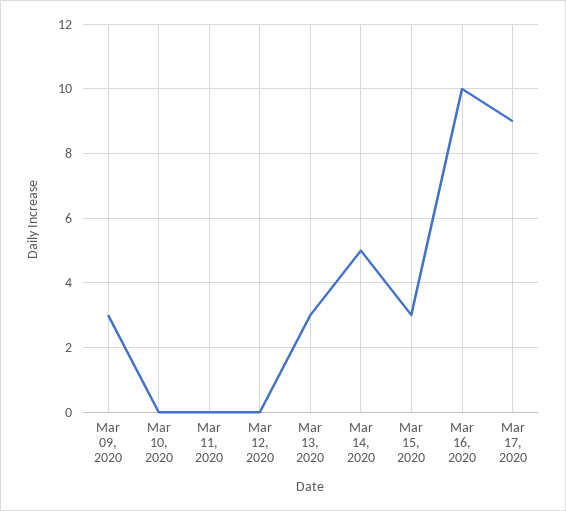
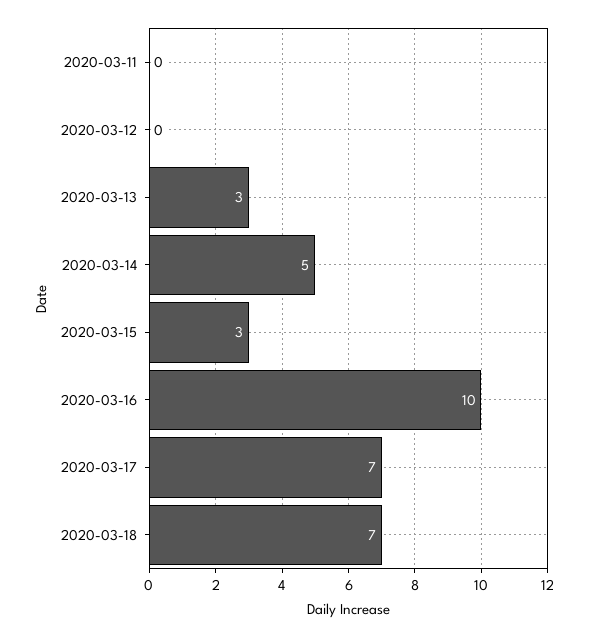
Mar 09, 2020: 3 -> none
Mar 10, 2020: 0 -> none
Mar 17, 2020: 9 -> 7
2020-03-18: none -> 7

